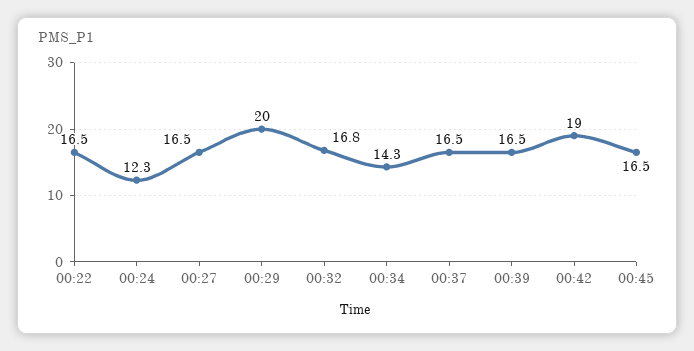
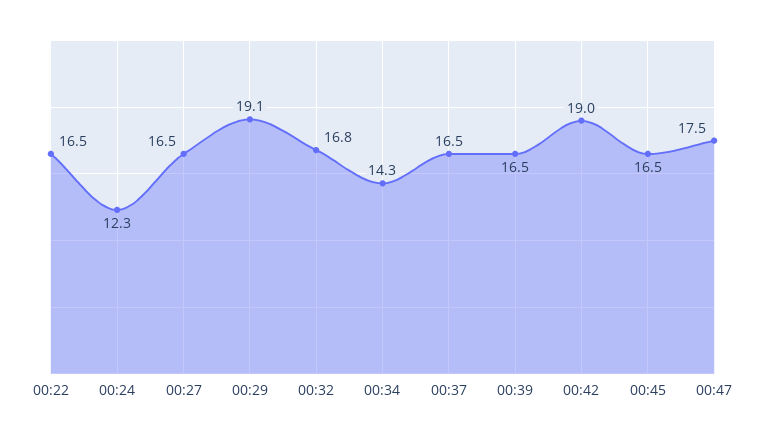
00:29: 20 -> 19.1
00:47: none -> 17.5

